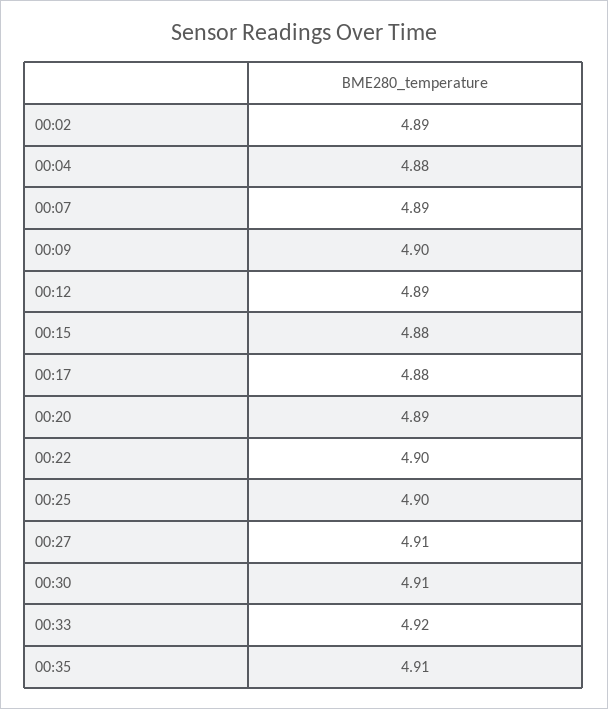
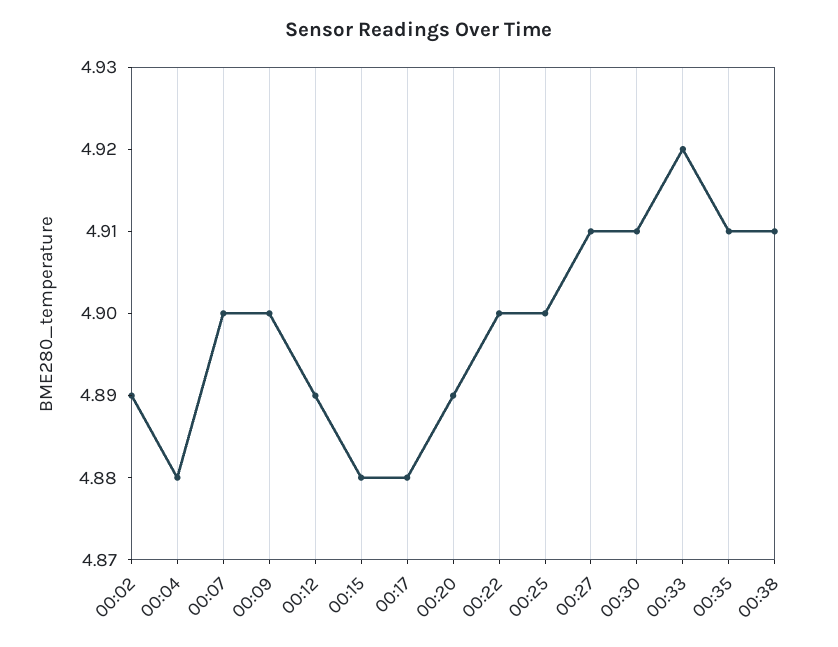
00:07: 4.89 -> 4.9
00:38: none -> 4.91

